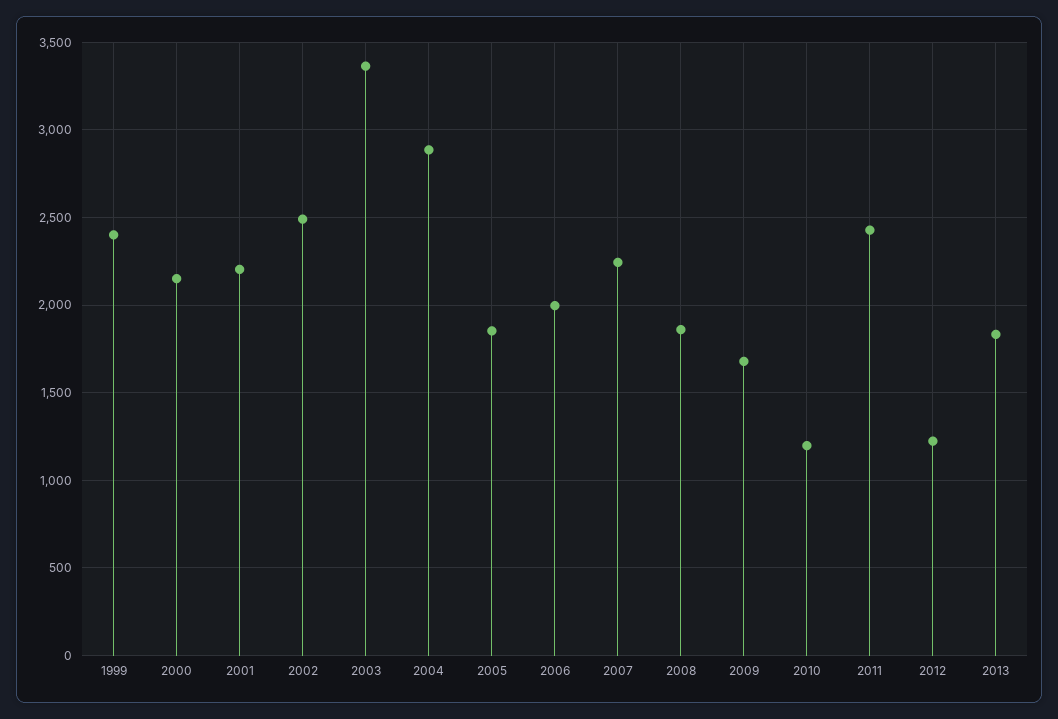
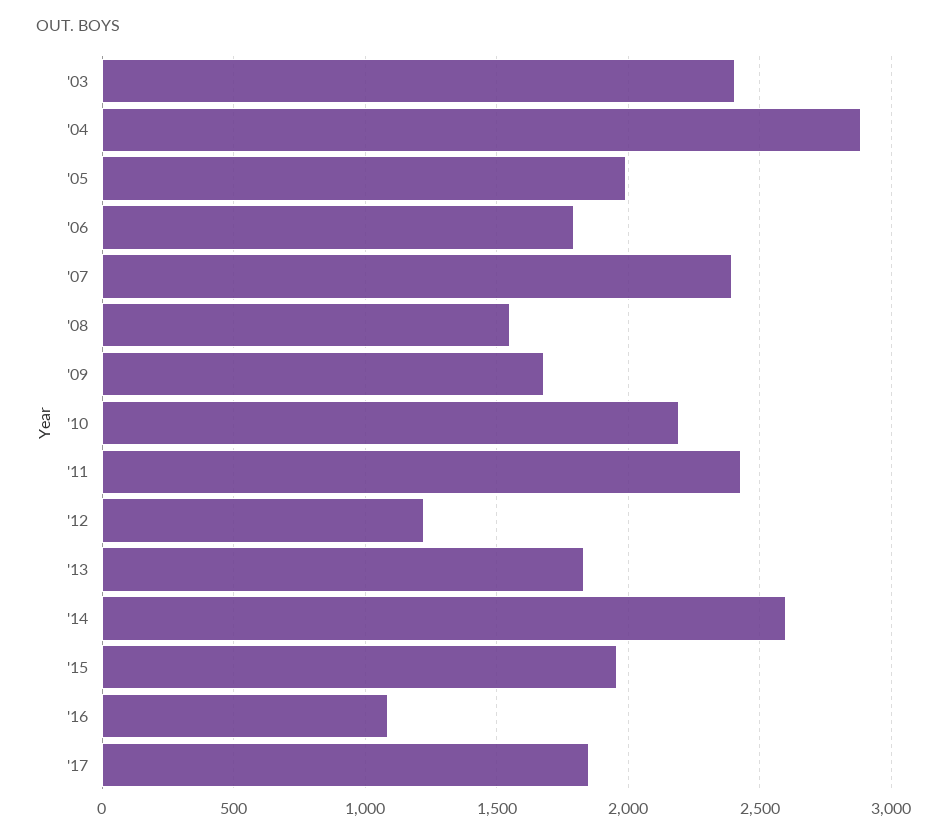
1999: 2400 -> none
2000: 2150 -> none
2001: 2200 -> none
2002: 2500 -> none
2003: 3350 -> 2400
2005: 1850 -> 2000
2006: 2000 -> 1800
2007: 2250 -> 2400
2008: 1850 -> 1550
2010: 1200 -> 2200
'14: none -> 2600
'15: none -> 1950
'16: none -> 1100
'17: none -> 1850

